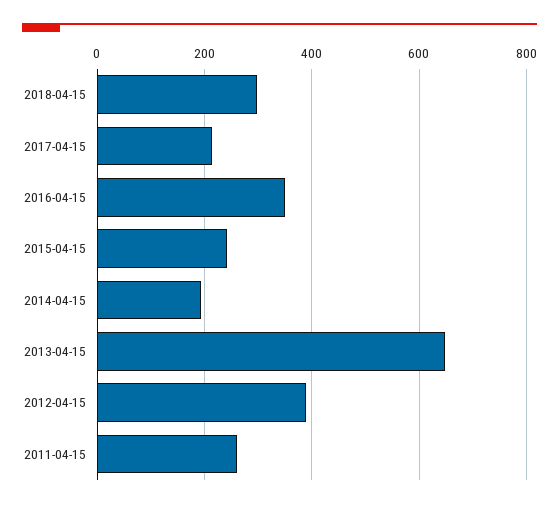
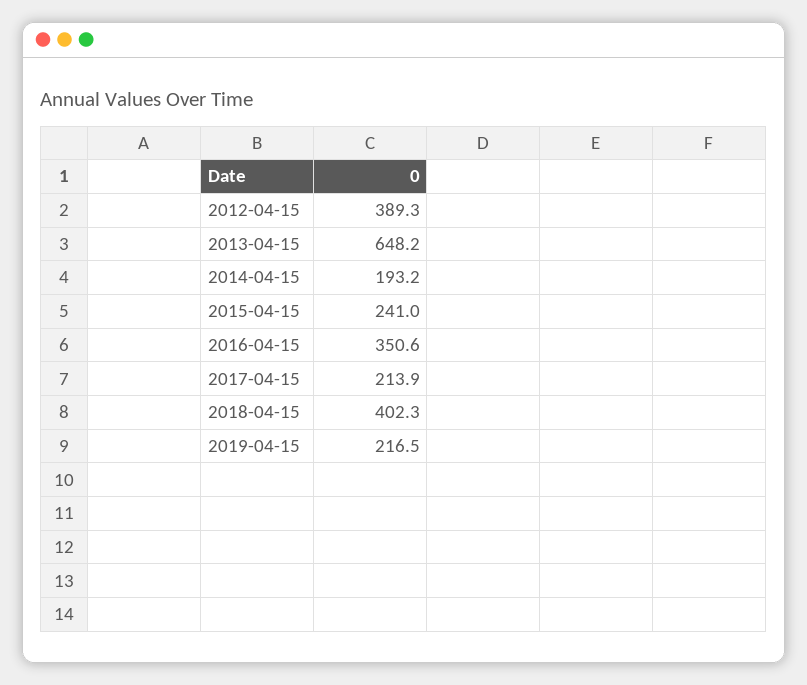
2018-04-15: 300 -> 402.3
2011-04-15: 260 -> none
2019-04-15: none -> 216.5

